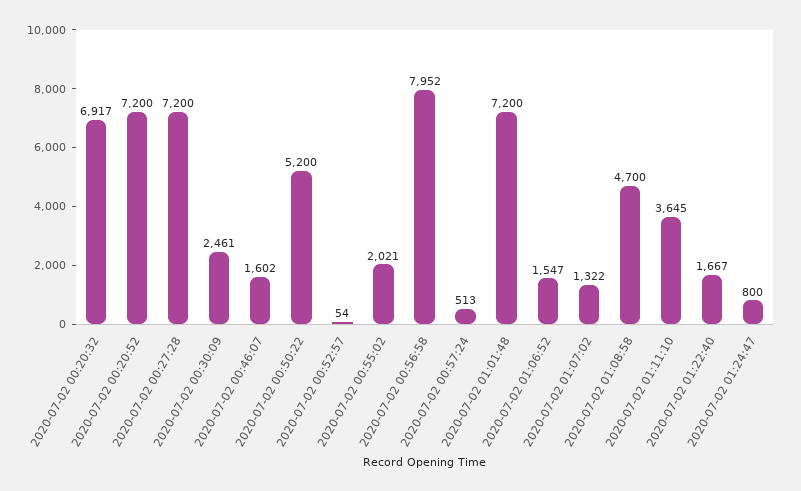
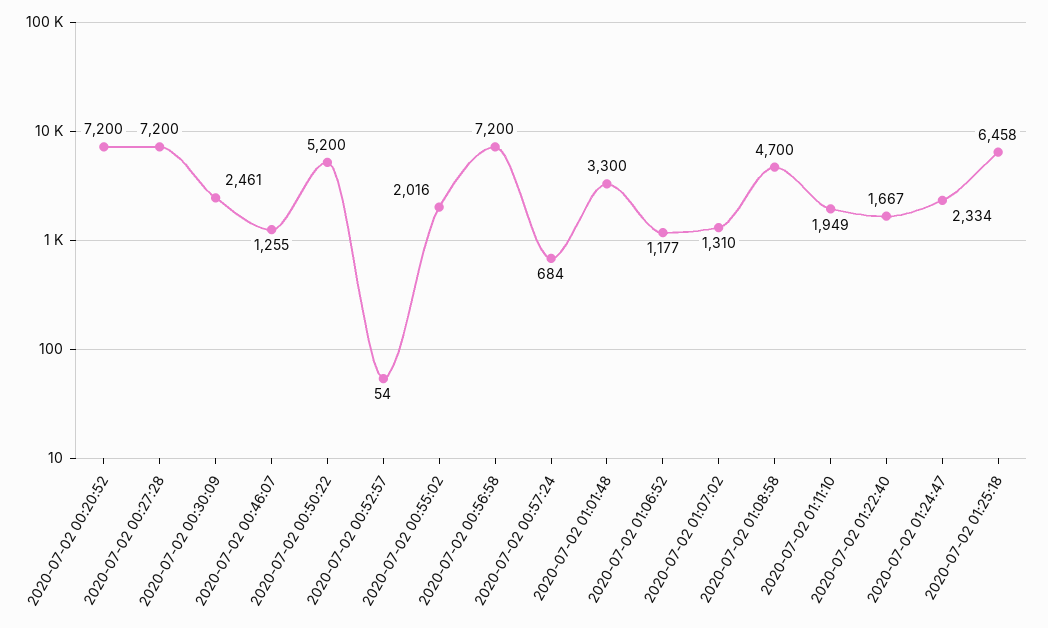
2020-07-02 00:20:32: 6917 -> none
2020-07-02 00:46:07: 1602 -> 1255
2020-07-02 00:55:02: 2021 -> 2016
2020-07-02 00:56:58: 7952 -> 7200
2020-07-02 00:57:24: 513 -> 684
2020-07-02 01:01:48: 7200 -> 3300
2020-07-02 01:06:52: 1547 -> 1177
2020-07-02 01:07:02: 1322 -> 1310
2020-07-02 01:11:10: 3645 -> 1949
2020-07-02 01:24:47: 800 -> 2334
2020-07-02 01:25:18: none -> 6458

